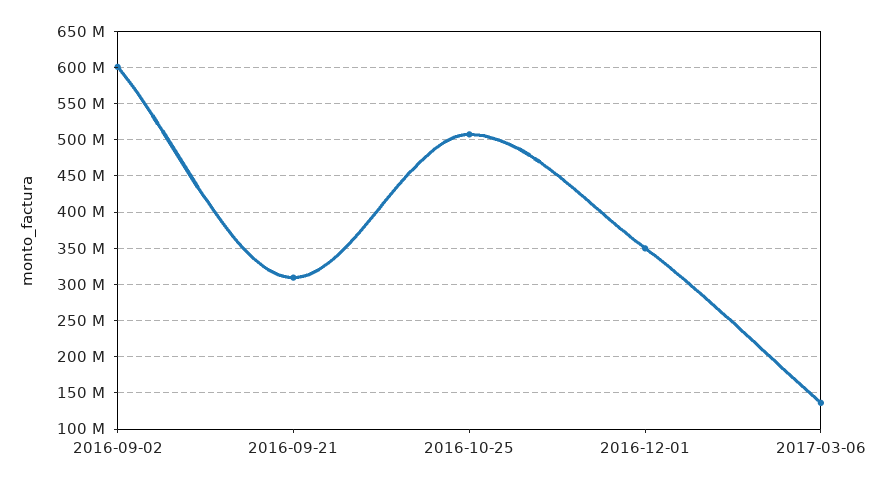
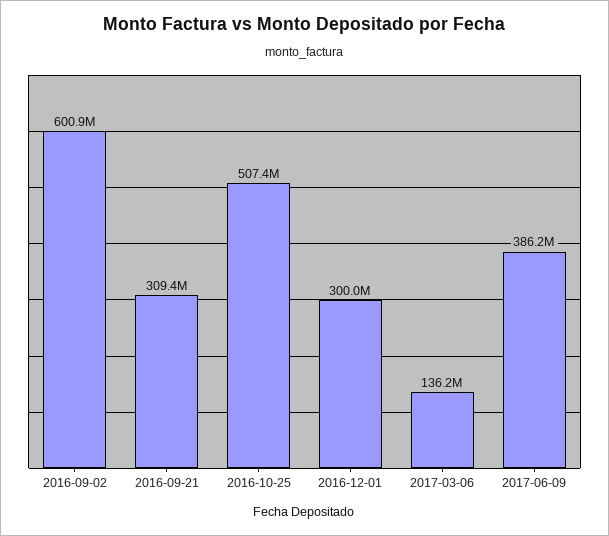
2016-12-01: 350000000 -> 300000000
2017-06-09: none -> 386200000

